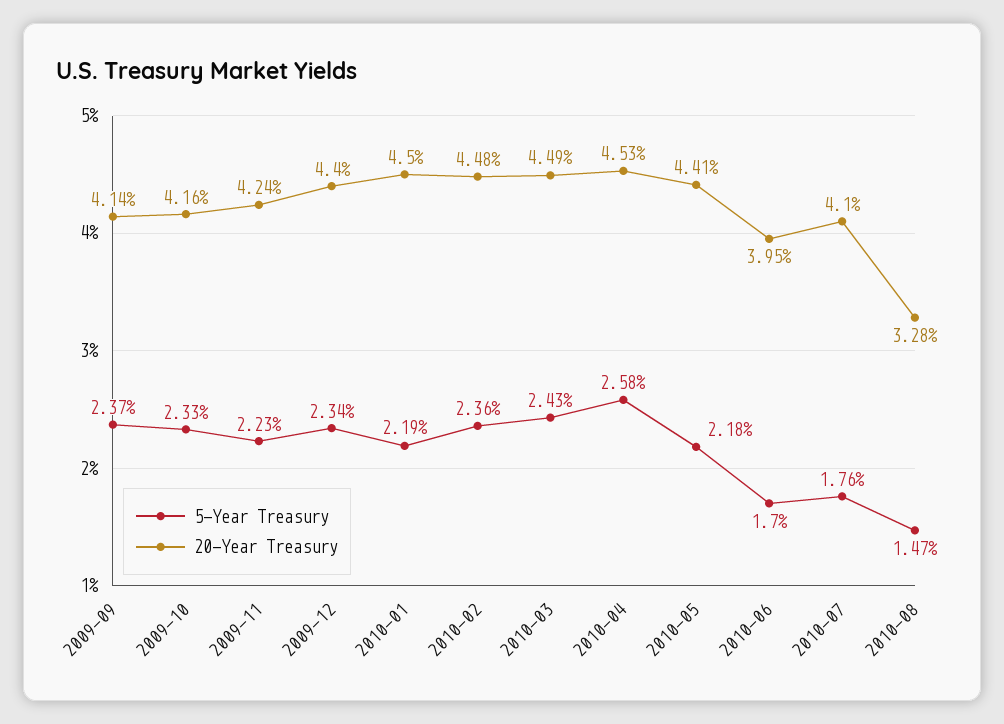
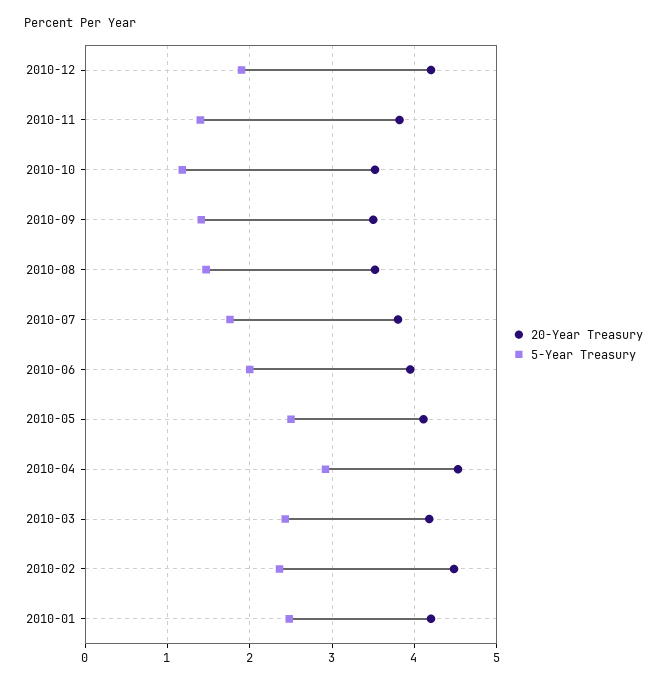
5-Year Treasury, 2009-09: 2.37 -> none
20-Year Treasury, 2009-09: 4.14 -> none
5-Year Treasury, 2009-10: 2.33 -> none
20-Year Treasury, 2009-10: 4.16 -> none
5-Year Treasury, 2009-11: 2.23 -> none
20-Year Treasury, 2009-11: 4.24 -> none
5-Year Treasury, 2009-12: 2.34 -> none
20-Year Treasury, 2009-12: 4.4 -> none
5-Year Treasury, 2010-01: 2.19 -> 2.5
20-Year Treasury, 2010-01: 4.5 -> 4.2
20-Year Treasury, 2010-03: 4.49 -> 4.2
5-Year Treasury, 2010-04: 2.58 -> 2.9
5-Year Treasury, 2010-05: 2.18 -> 2.5
20-Year Treasury, 2010-05: 4.41 -> 4.1
5-Year Treasury, 2010-06: 1.7 -> 2
20-Year Treasury, 2010-07: 4.1 -> 3.8
20-Year Treasury, 2010-08: 3.28 -> 3.5
20-Year Treasury, 2010-12: none -> 4.2
5-Year Treasury, 2010-12: none -> 1.9
20-Year Treasury, 2010-11: none -> 3.8
5-Year Treasury, 2010-11: none -> 1.4
20-Year Treasury, 2010-10: none -> 3.5
5-Year Treasury, 2010-10: none -> 1.2
20-Year Treasury, 2010-09: none -> 3.5
5-Year Treasury, 2010-09: none -> 1.4

